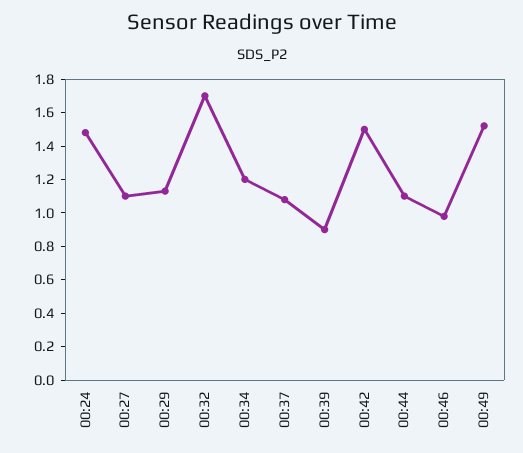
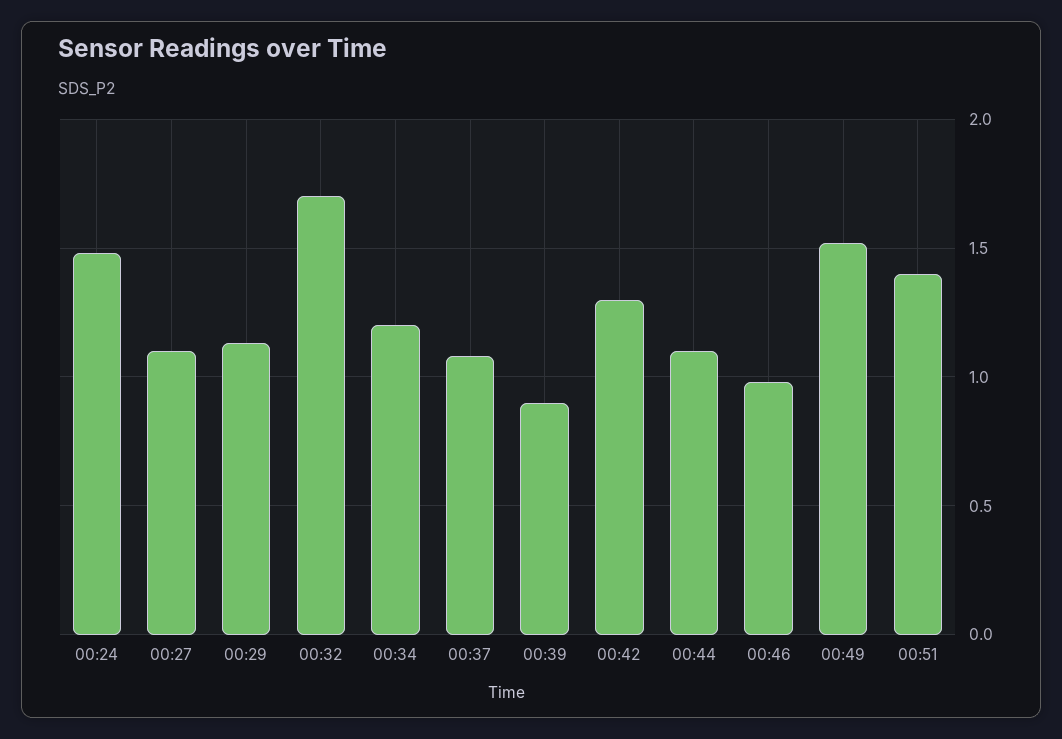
00:42: 1.5 -> 1.3
00:51: none -> 1.4

